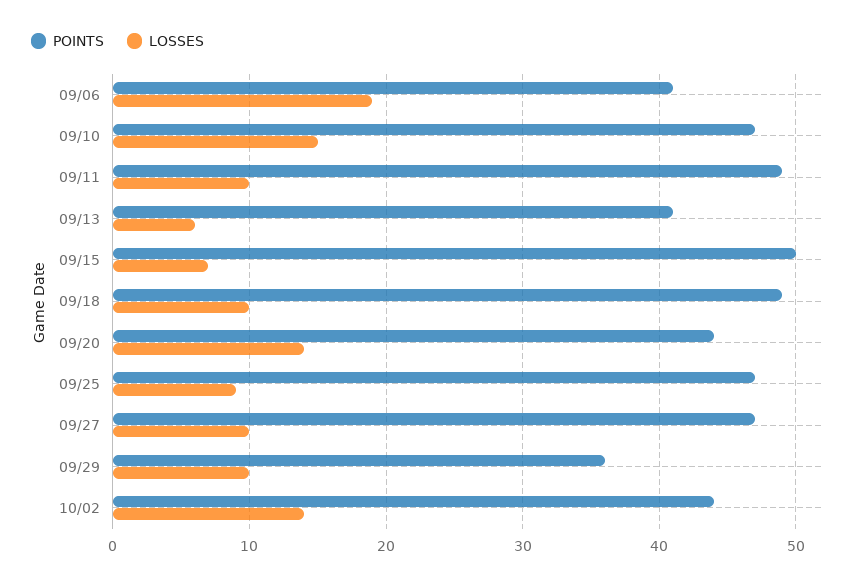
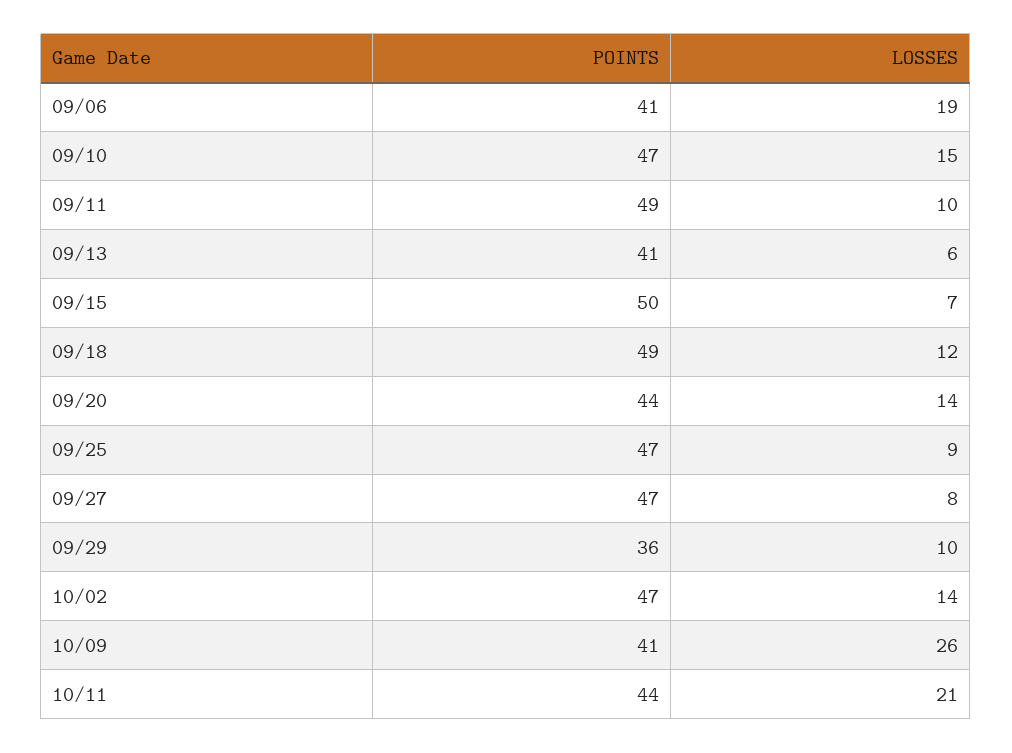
LOSSES, 09/18: 10 -> 12
LOSSES, 09/27: 10 -> 8
POINTS, 10/02: 44 -> 47
POINTS, 10/09: none -> 41
LOSSES, 10/09: none -> 26
POINTS, 10/11: none -> 44
LOSSES, 10/11: none -> 21

